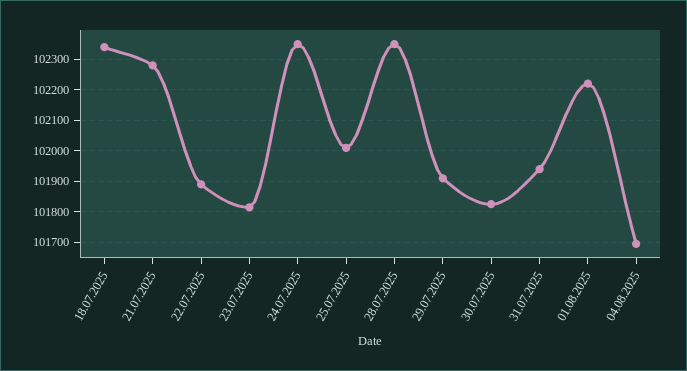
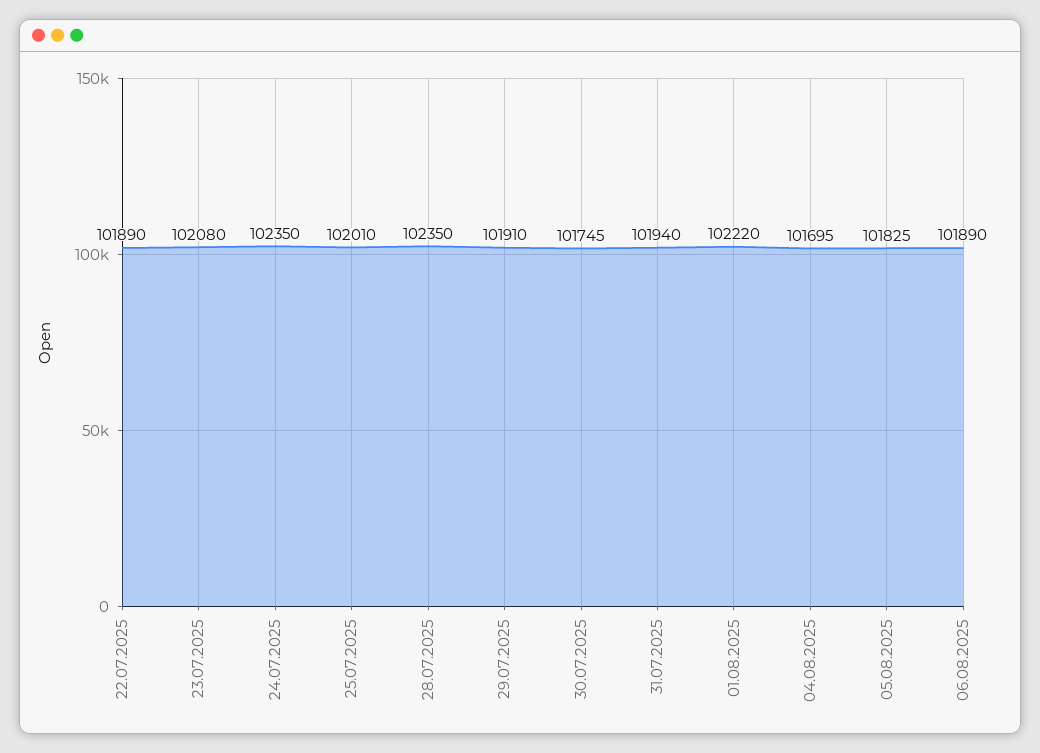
18.07.2025: 102340 -> none
21.07.2025: 102280 -> none
23.07.2025: 101820 -> 102080
30.07.2025: 101820 -> 101745
05.08.2025: none -> 101825
06.08.2025: none -> 101890

